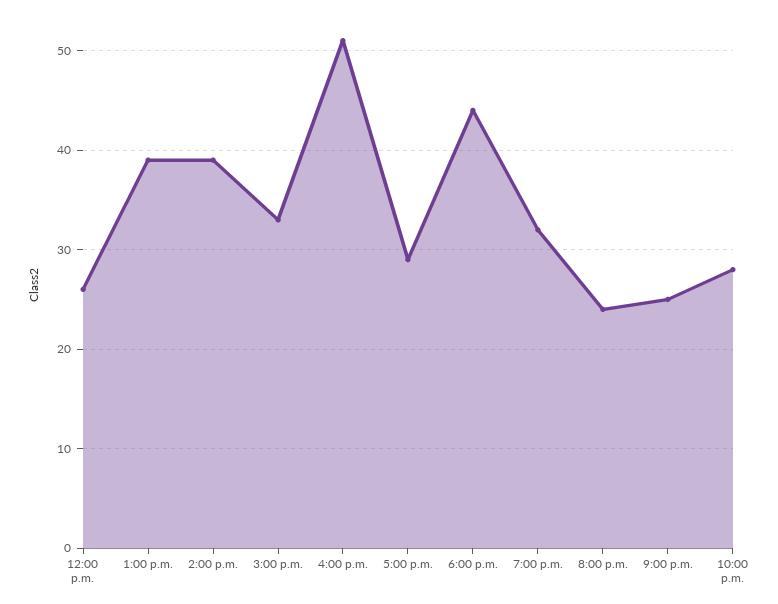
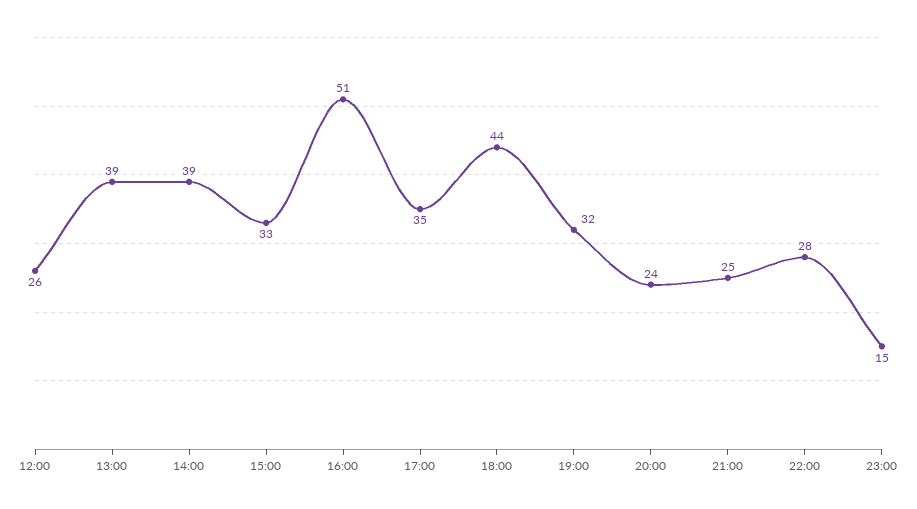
5:00 p.m.: 29 -> 35
23:00: none -> 15

